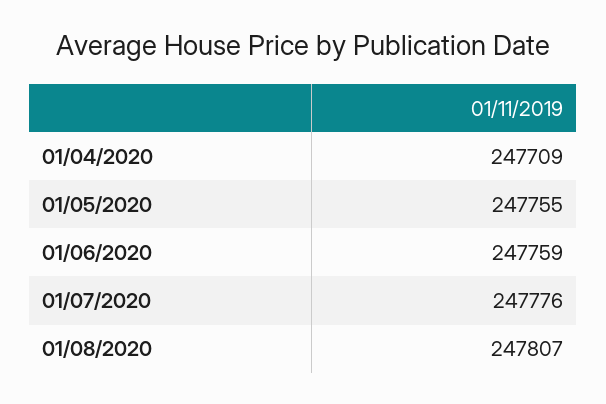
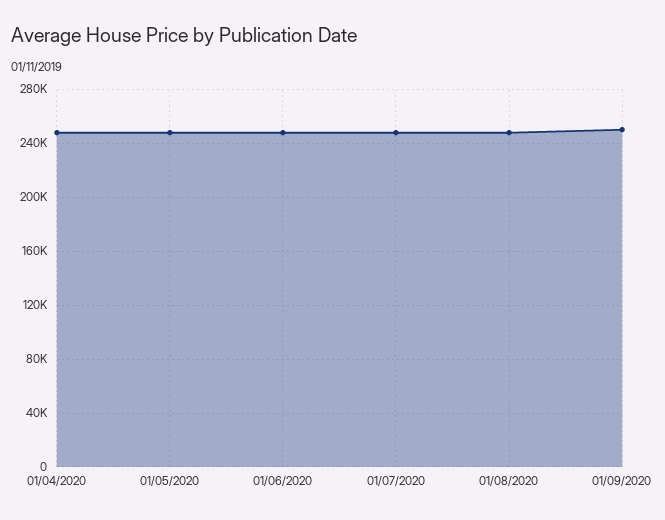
01/09/2020: none -> 250000

